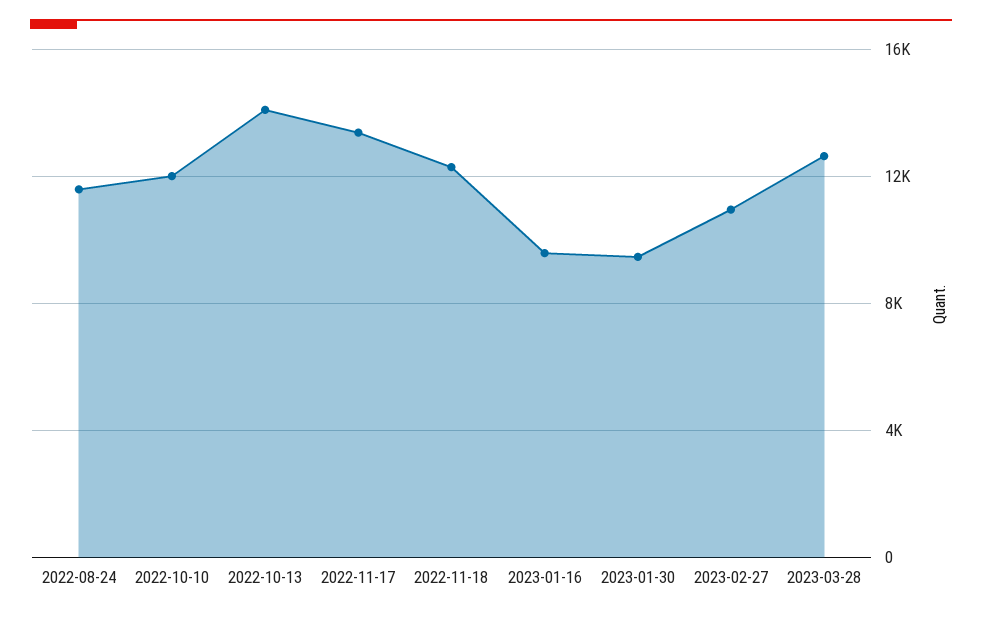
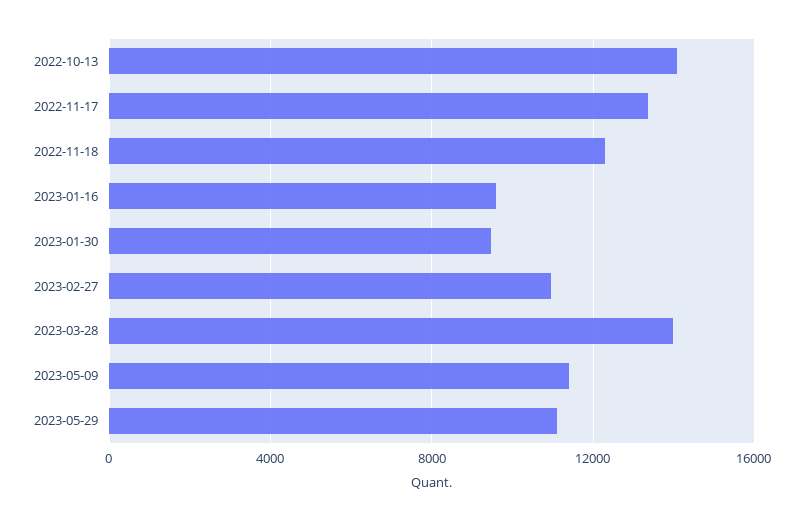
2022-08-24: 11500 -> none
2022-10-10: 12000 -> none
2023-03-28: 12500 -> 14000
2023-05-09: none -> 11500
2023-05-29: none -> 11000

